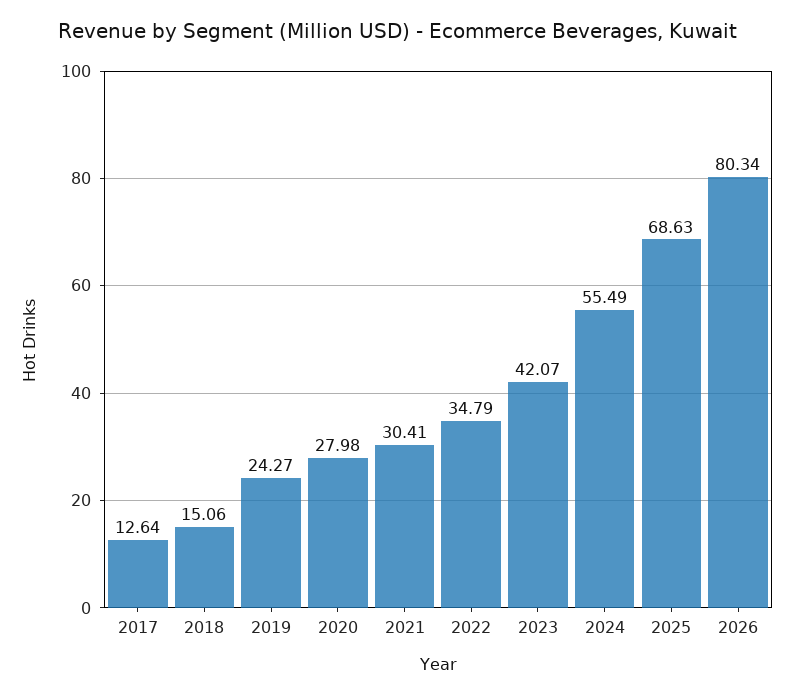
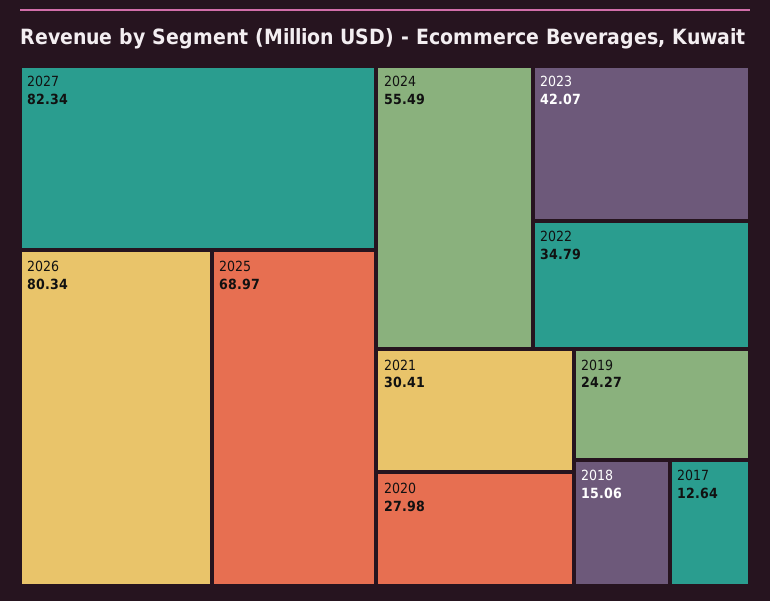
2025: 68.63 -> 68.97
2027: none -> 82.34

